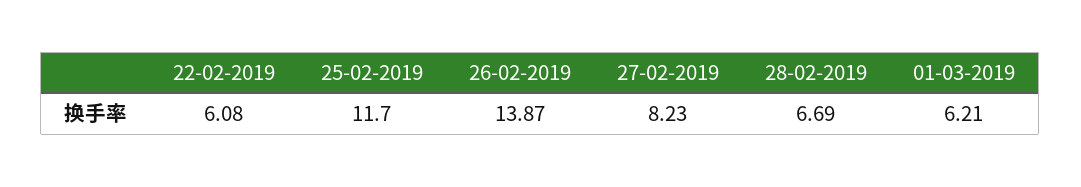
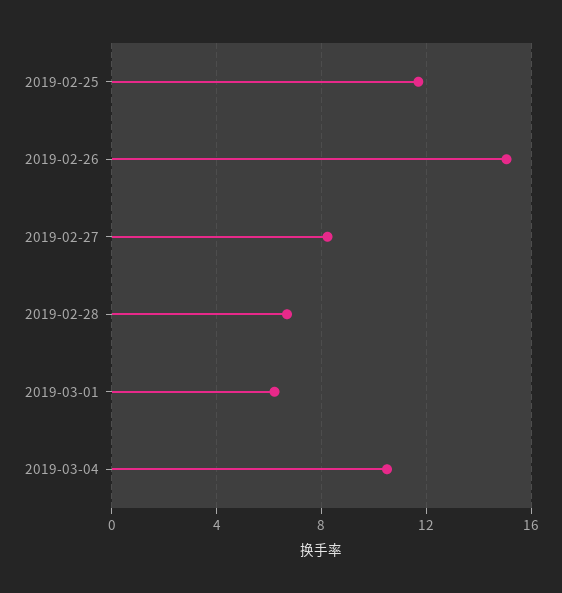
22-02-2019: 6.08 -> none
26-02-2019: 13.87 -> 15
2019-03-04: none -> 10.5

